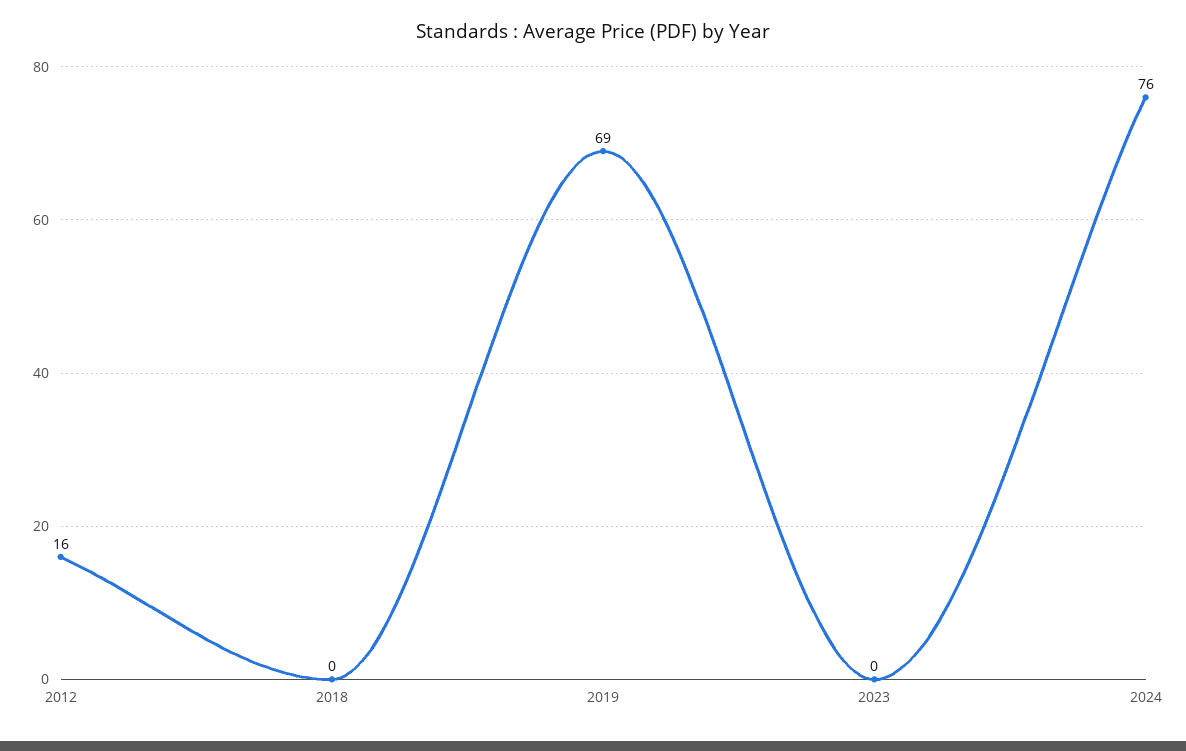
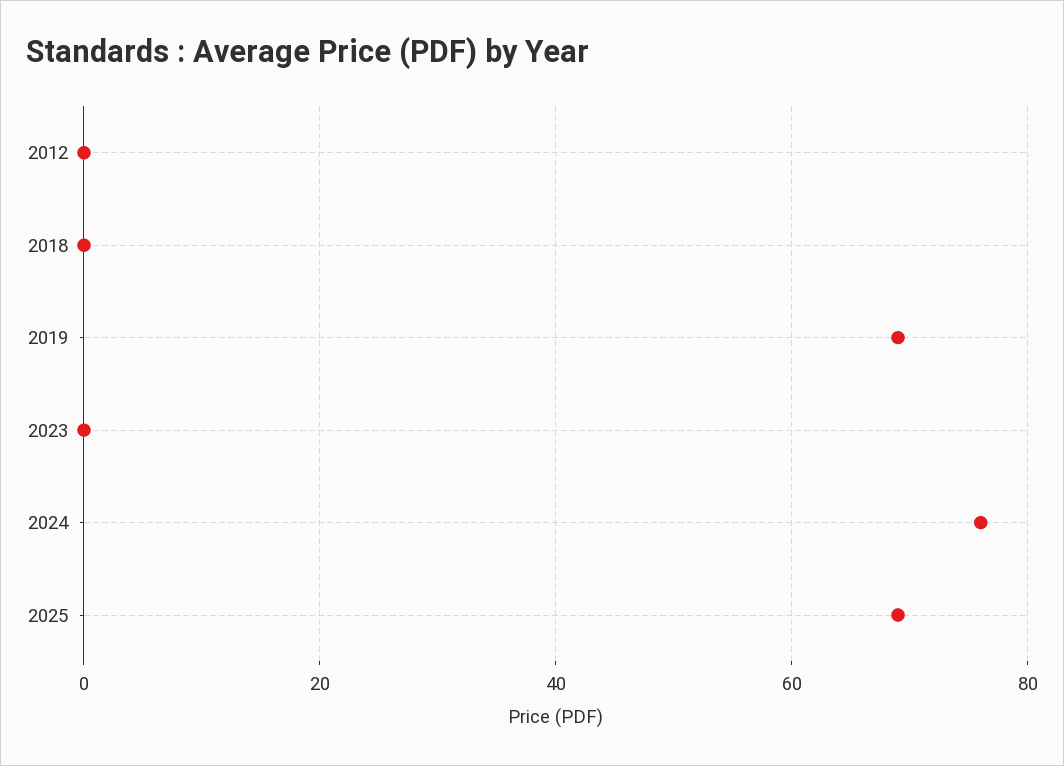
2012: 16 -> 0
2025: none -> 70

